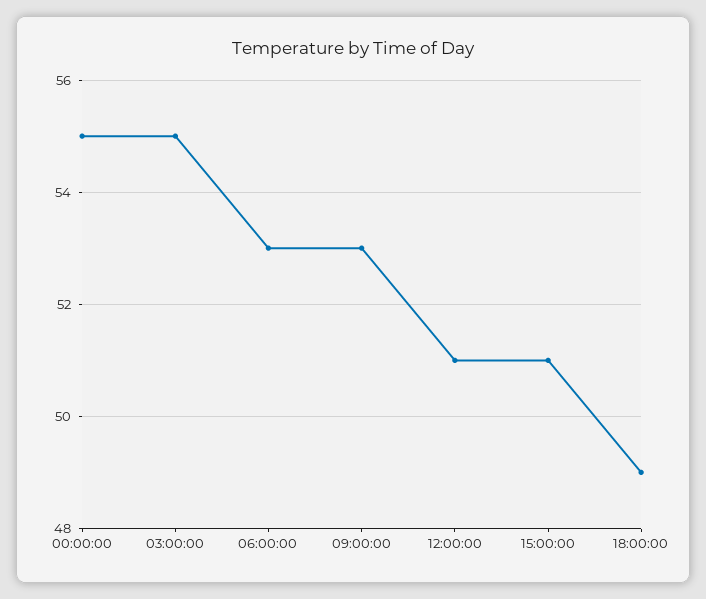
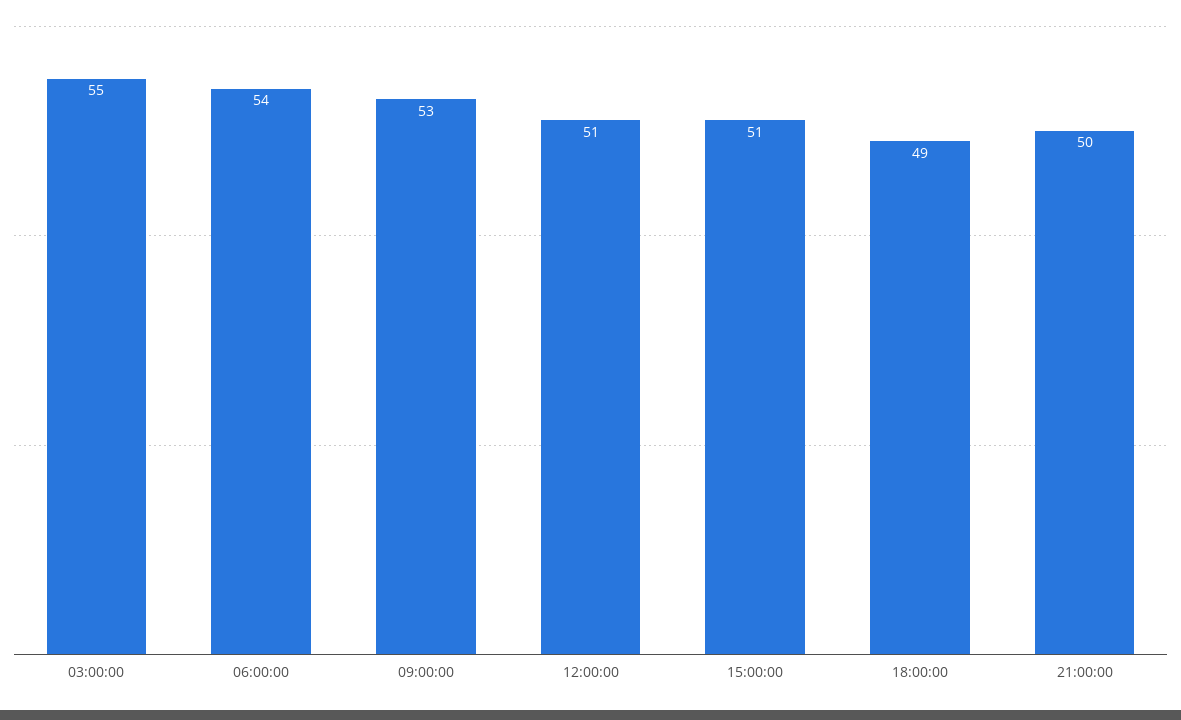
00:00:00: 55 -> none
06:00:00: 53 -> 54
21:00:00: none -> 50

